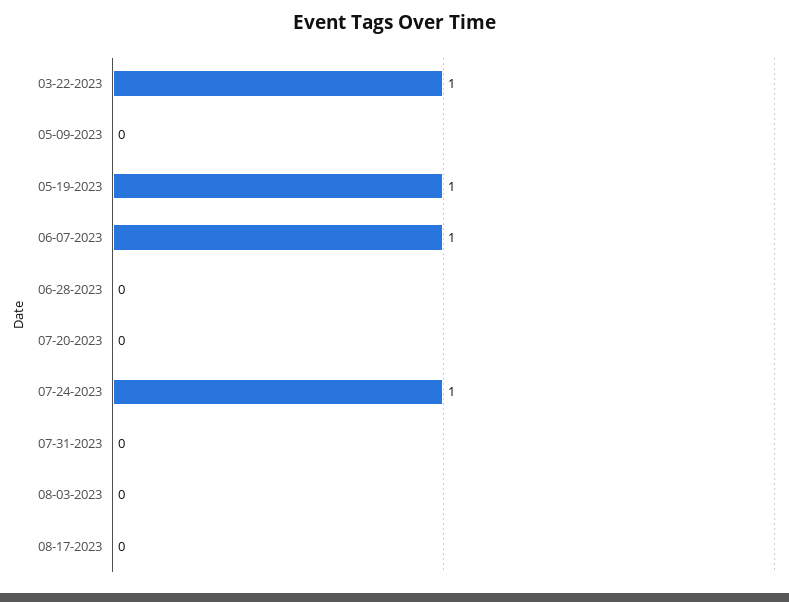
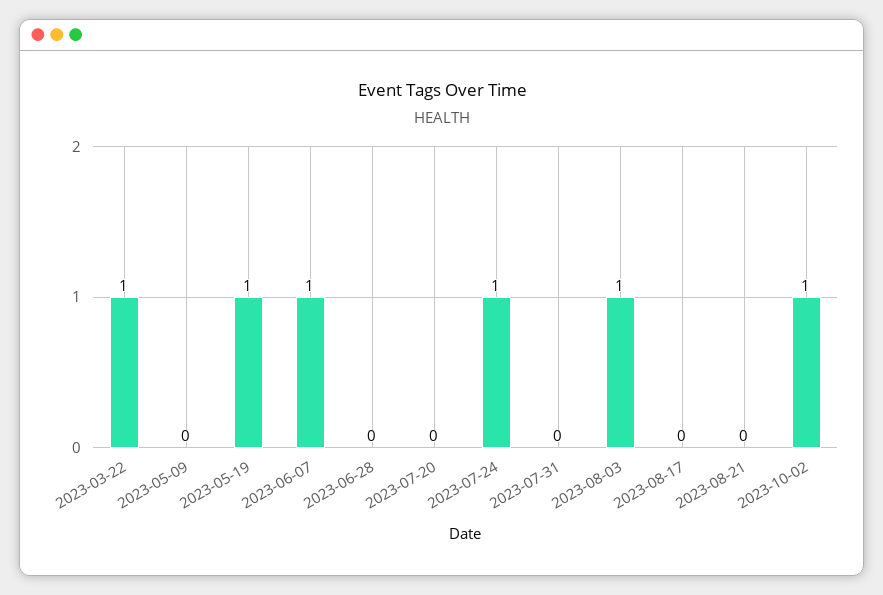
08-03-2023: 0 -> 1
2023-08-21: none -> 0
2023-10-02: none -> 1

